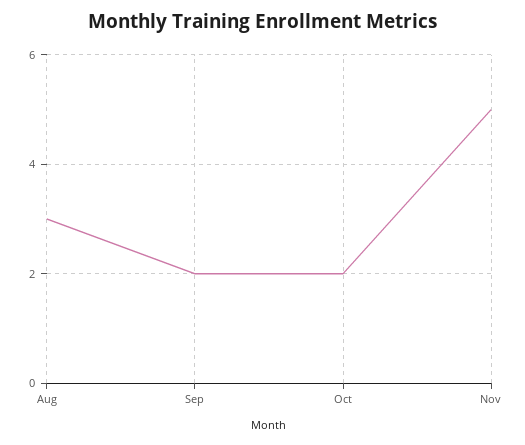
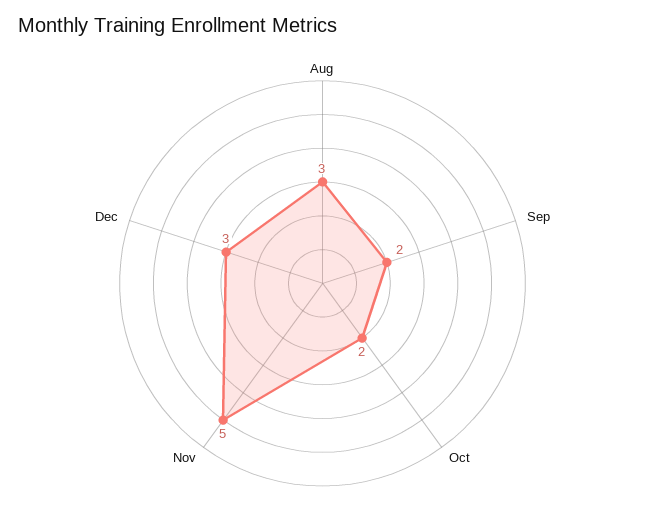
Dec: none -> 3

